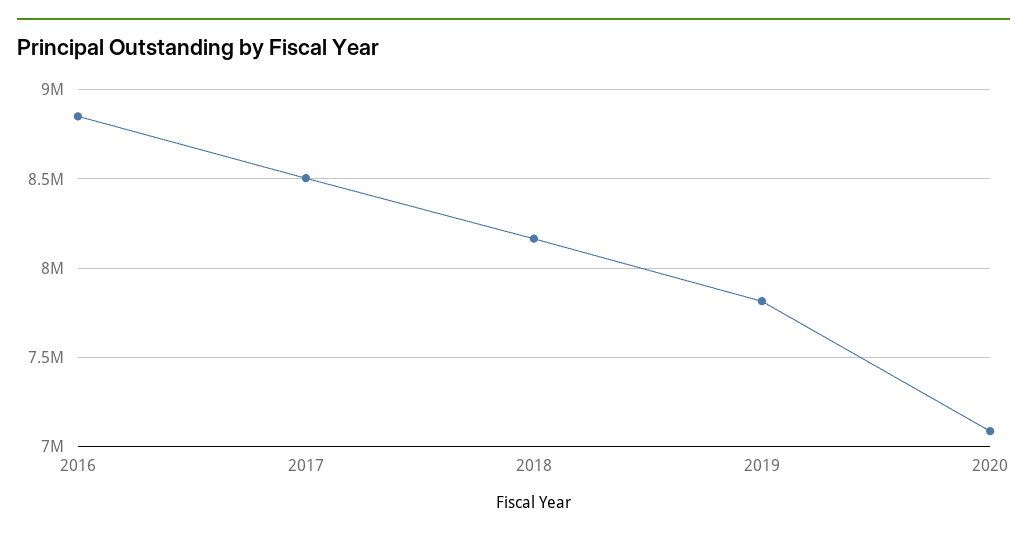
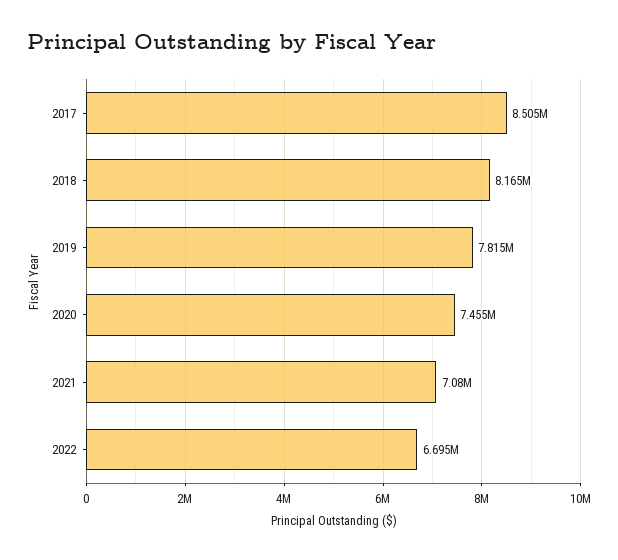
2016: 8850000 -> none
2020: 7100000 -> 7455000
2021: none -> 7080000
2022: none -> 6695000

